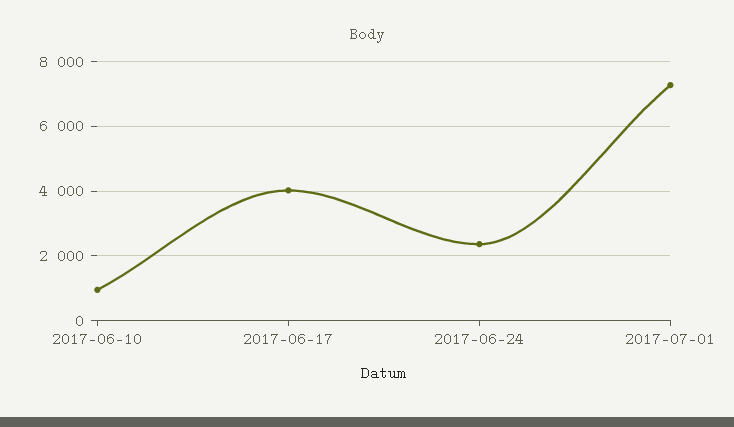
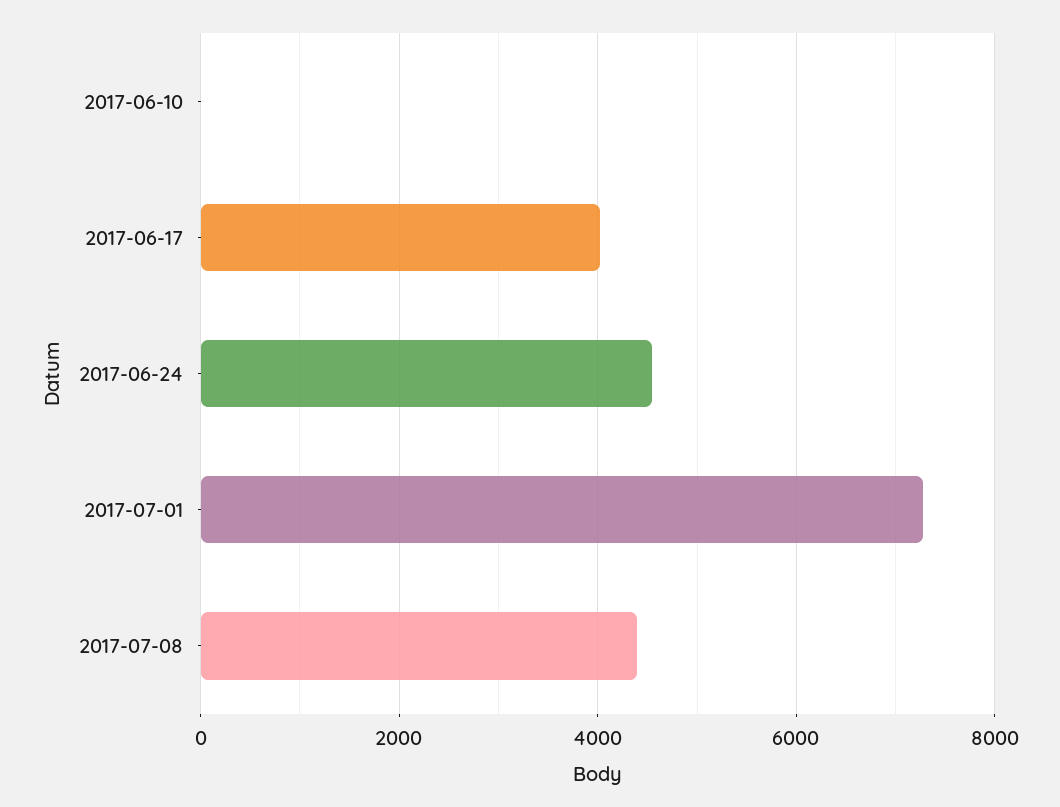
2017-06-10: 1000 -> 0
2017-06-24: 2400 -> 4600
2017-07-08: none -> 4400

